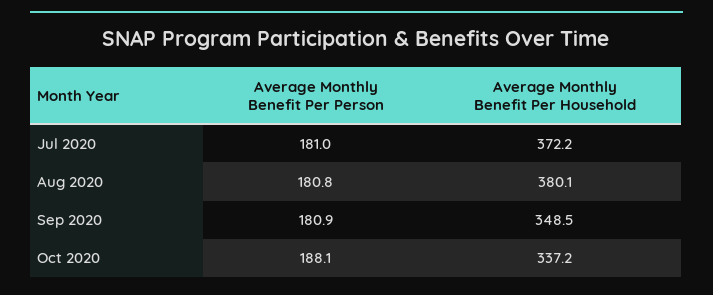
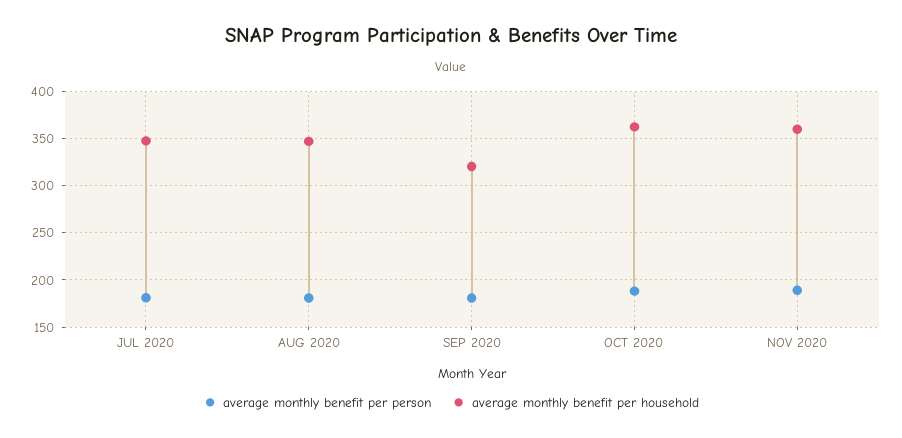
Average Monthly Benefit Per Household, Jul 2020: 372.2 -> 350
Average Monthly Benefit Per Household, Aug 2020: 380.1 -> 350
Average Monthly Benefit Per Household, Sep 2020: 348.5 -> 320
Average Monthly Benefit Per Household, Oct 2020: 337.2 -> 360
Average Monthly Benefit Per Person, NOV 2020: none -> 190
Average Monthly Benefit Per Household, NOV 2020: none -> 360

